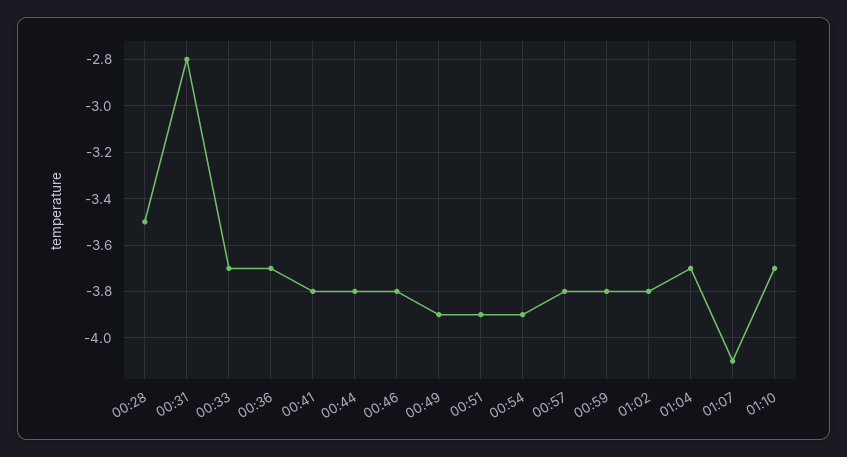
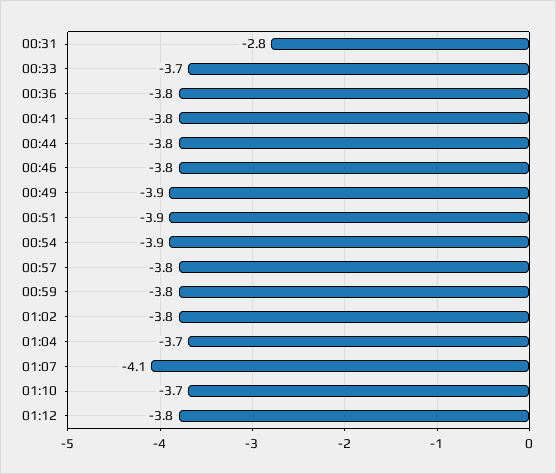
00:28: -3.5 -> none
00:36: -3.7 -> -3.8
01:12: none -> -3.8

